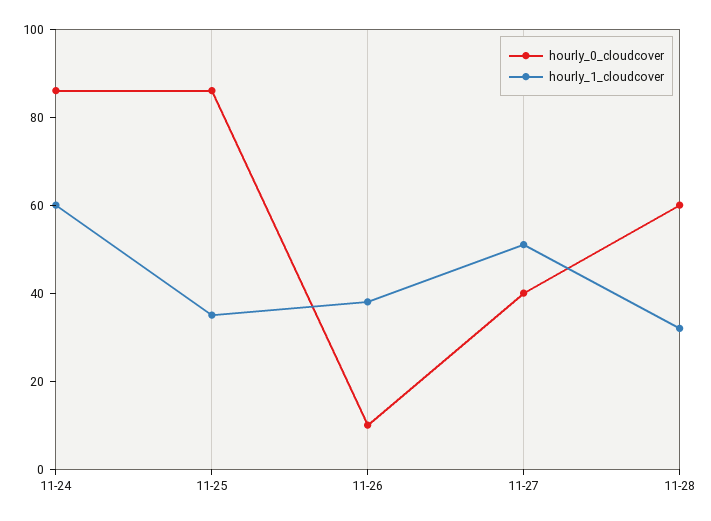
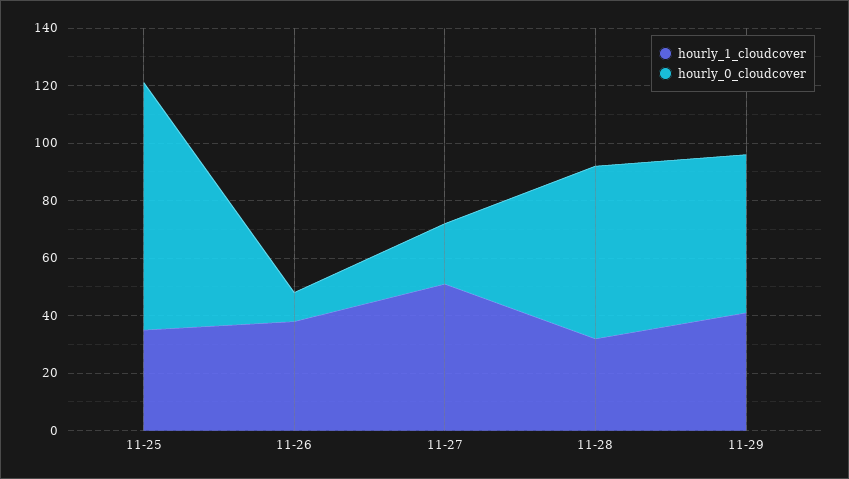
hourly_0_cloudcover, 11-24: 85 -> none
hourly_1_cloudcover, 11-24: 60 -> none
hourly_0_cloudcover, 11-27: 40 -> 20
hourly_1_cloudcover, 11-29: none -> 40
hourly_0_cloudcover, 11-29: none -> 55

